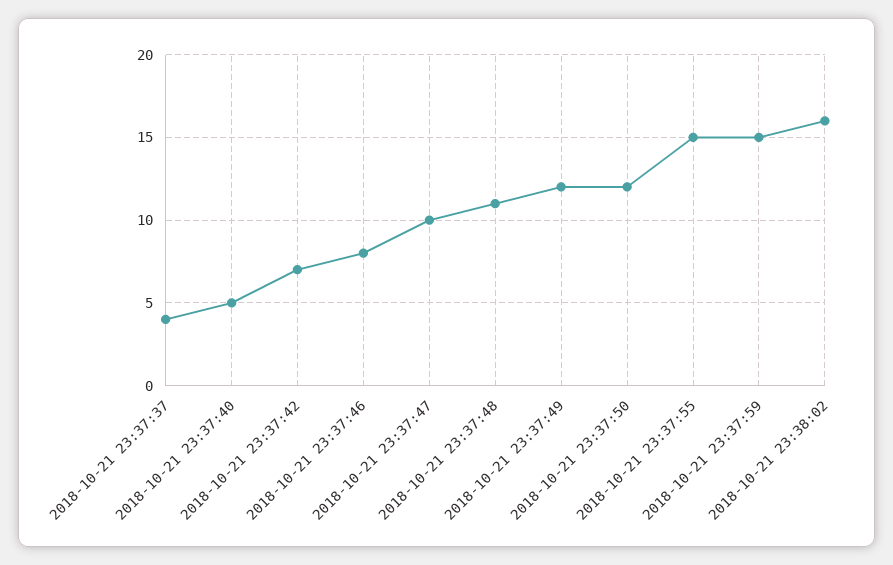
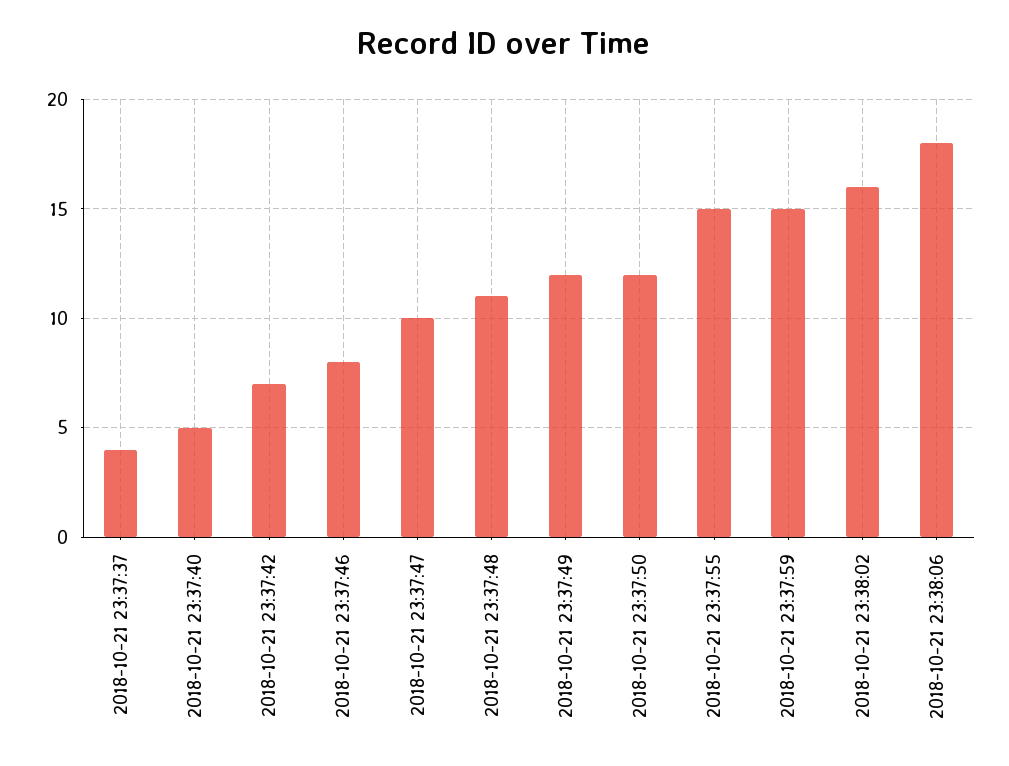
2018-10-21 23:38:06: none -> 18

